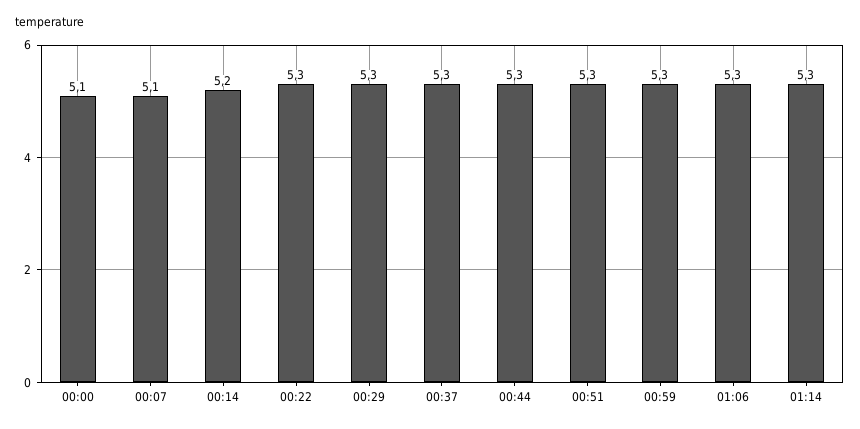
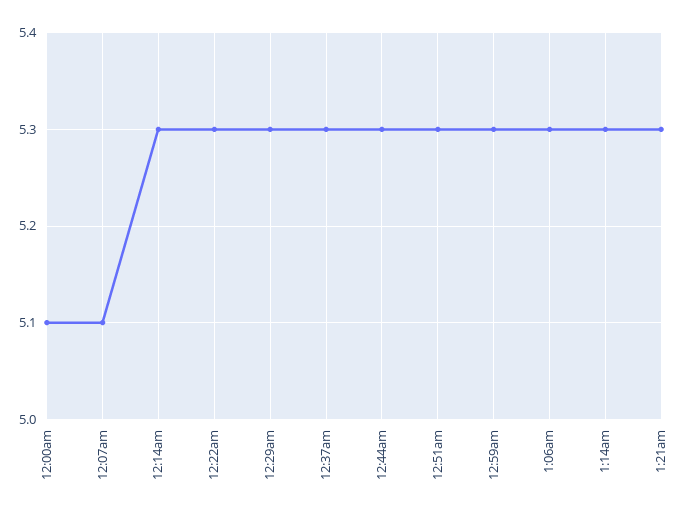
00:14: 5.2 -> 5.3
1:21am: none -> 5.3

